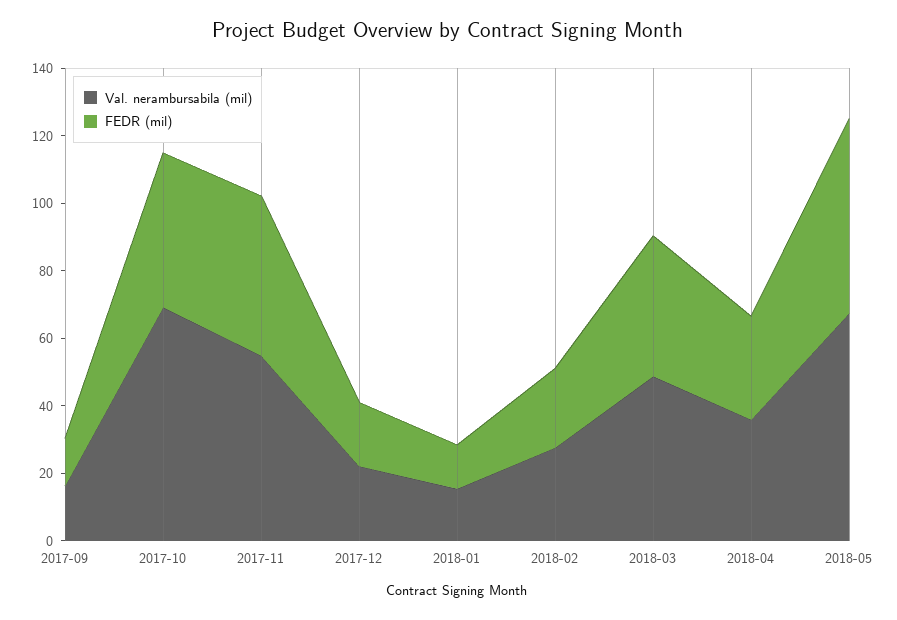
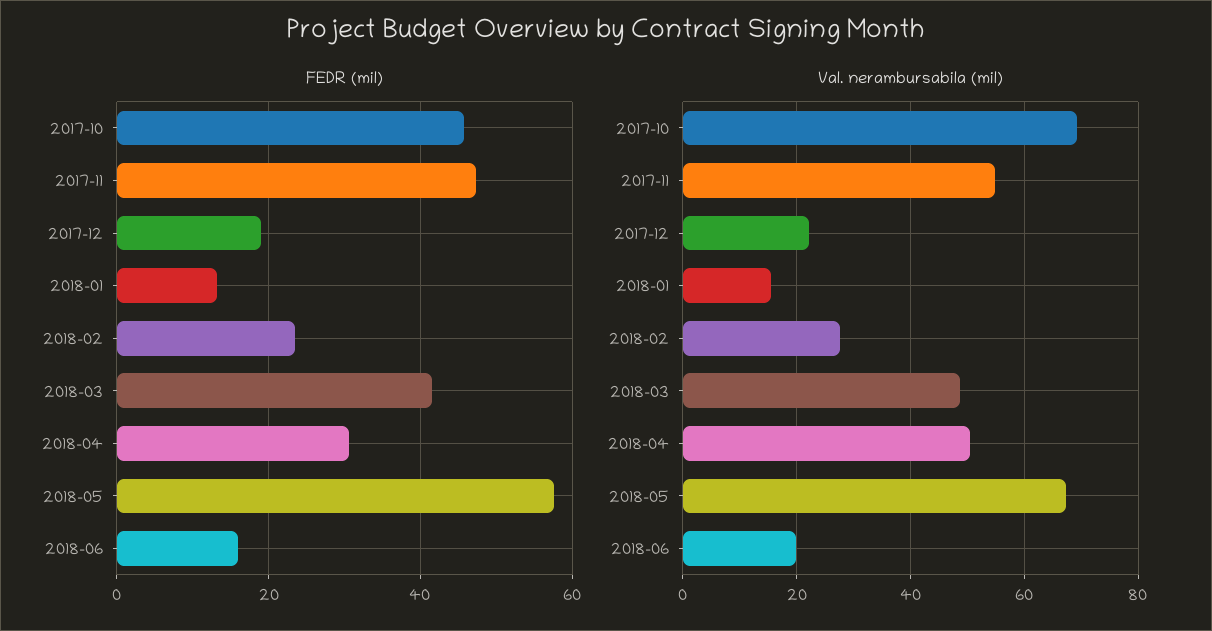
Val. nerambursabila (mil), 2017-09: 15 -> none
FEDR (mil), 2017-09: 15 -> none
Val. nerambursabila (mil), 2018-04: 35 -> 50
FEDR (mil), 2018-06: none -> 16
Val. nerambursabila (mil), 2018-06: none -> 20

